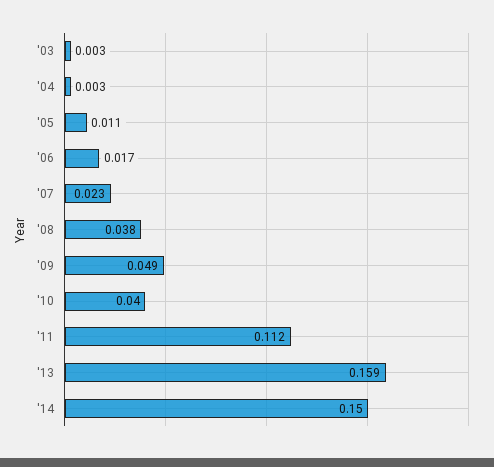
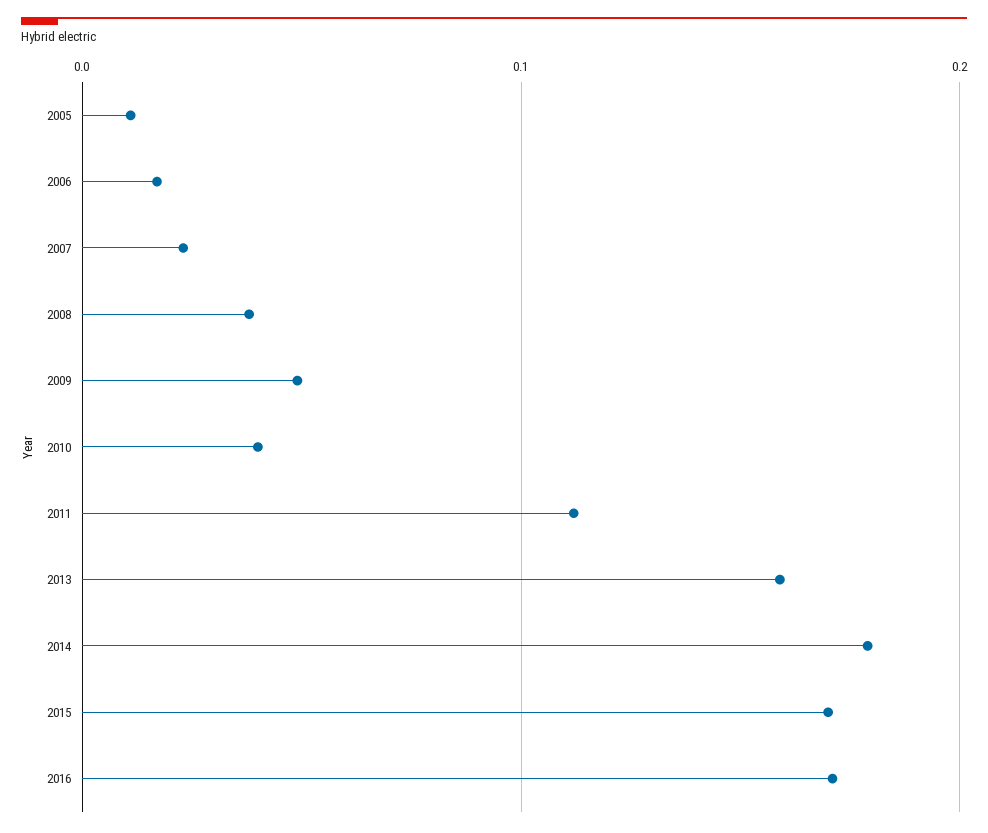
'03: 0.003 -> none
'04: 0.003 -> none
'14: 0.15 -> 0.18
2015: none -> 0.17
2016: none -> 0.17

